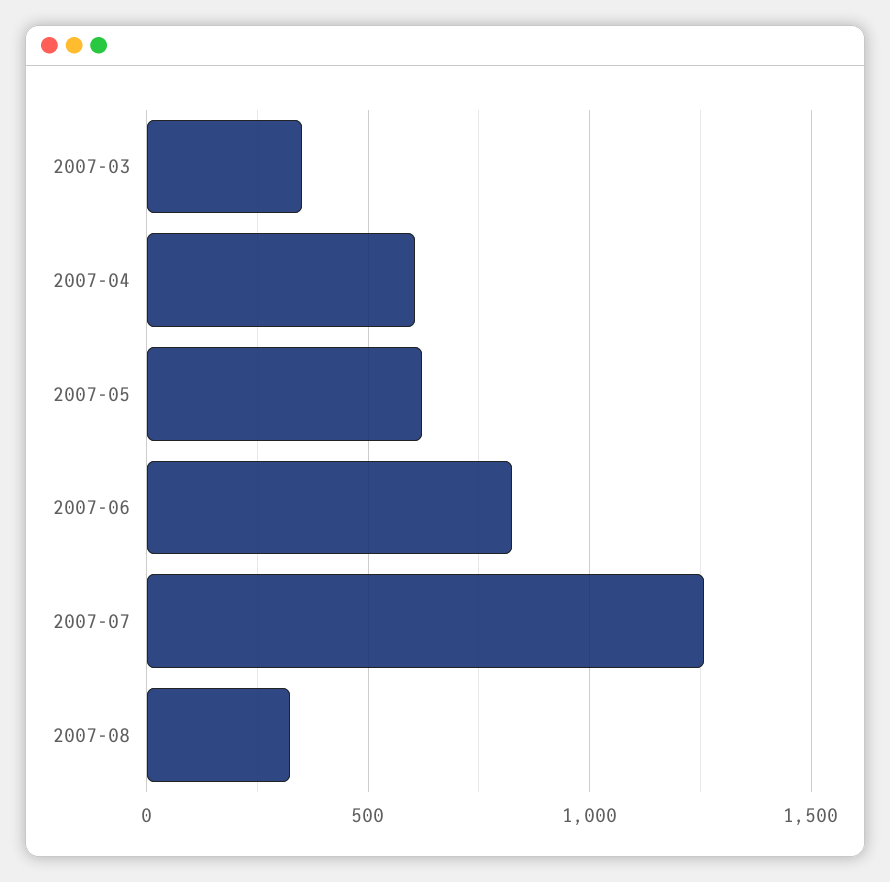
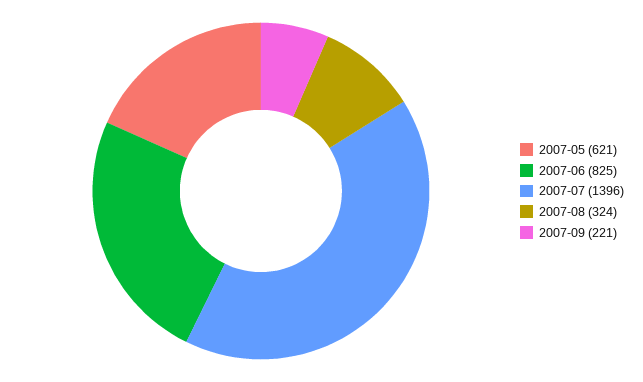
2007-03: 350 -> none
2007-04: 600 -> none
2007-07: 1250 -> 1396
2007-09: none -> 221

